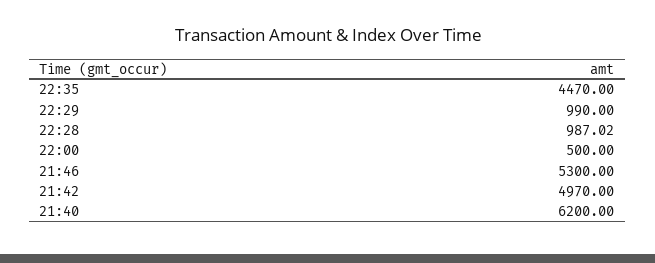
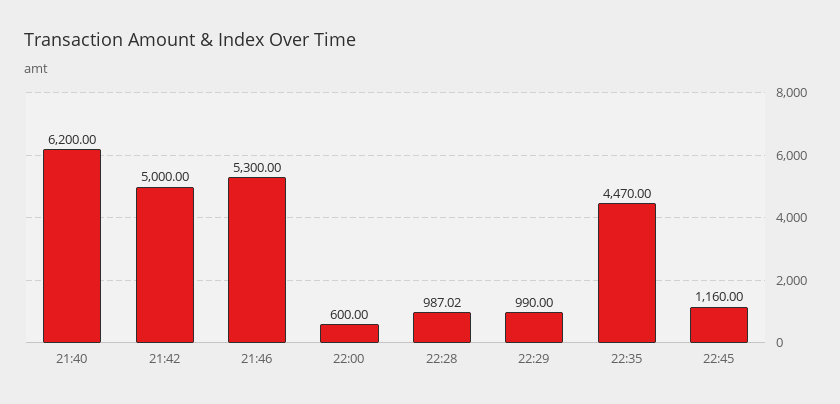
22:00: 500 -> 600
21:42: 4970 -> 5000
22:45: none -> 1160

